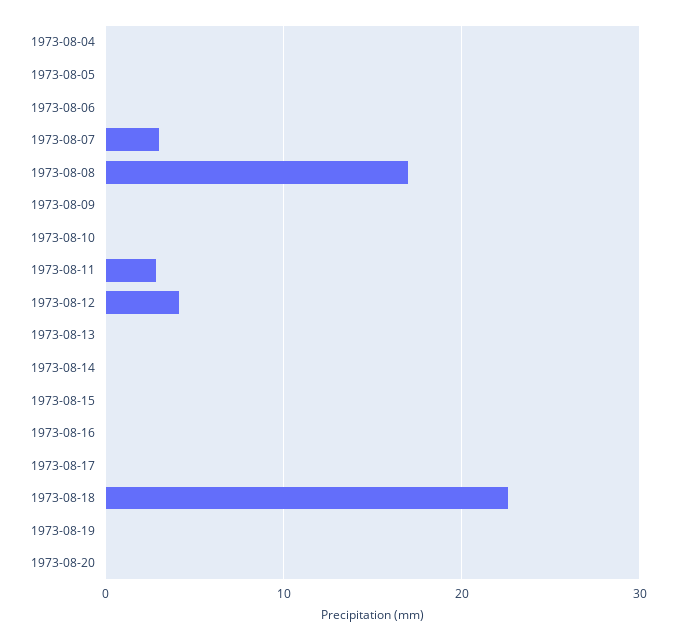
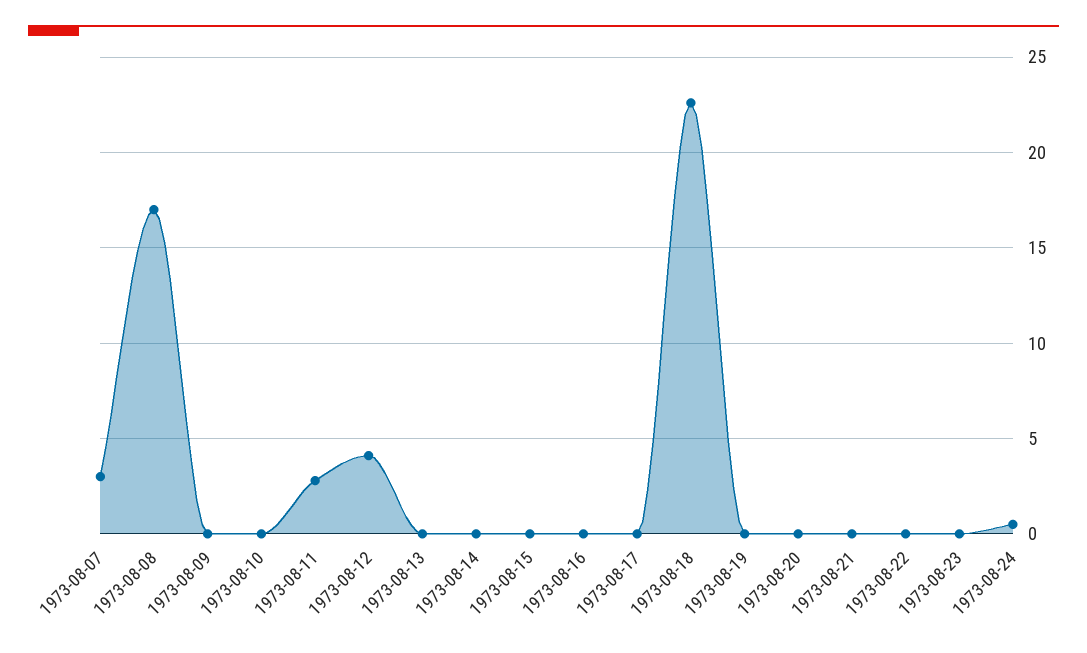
1973-08-04: 0 -> none
1973-08-05: 0 -> none
1973-08-06: 0 -> none
1973-08-21: none -> 0
1973-08-22: none -> 0
1973-08-23: none -> 0
1973-08-24: none -> 0.5

